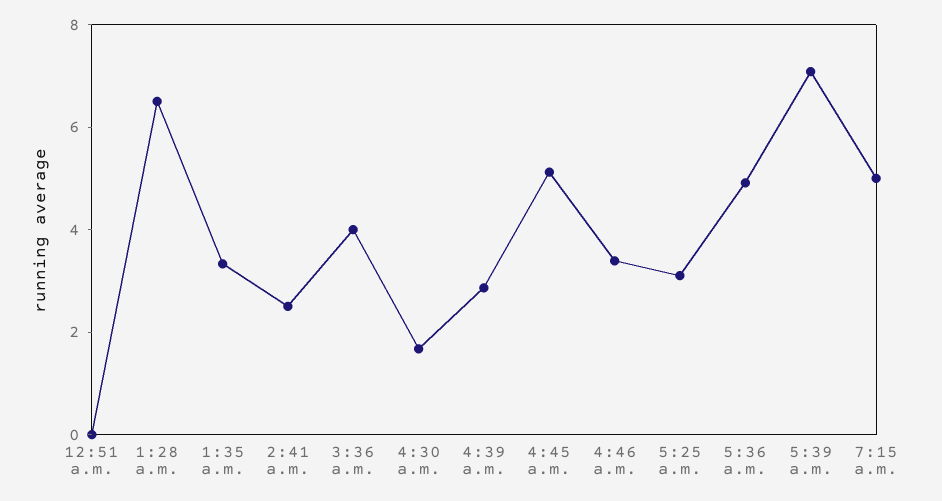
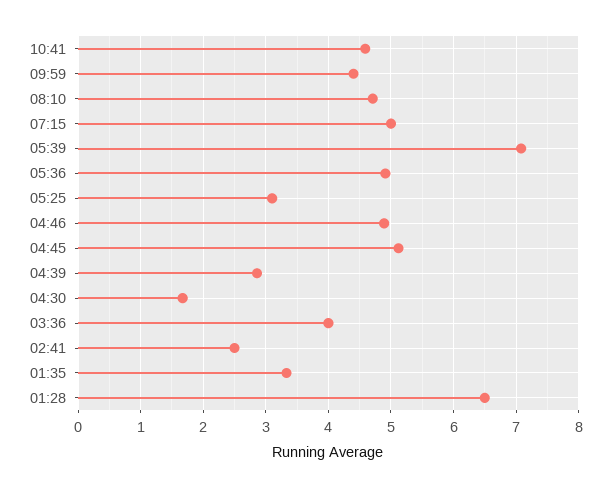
12:51 a.m.: 0 -> none
4:46 a.m.: 3.5 -> 4.9
10:41: none -> 4.6
09:59: none -> 4.4
08:10: none -> 4.7

